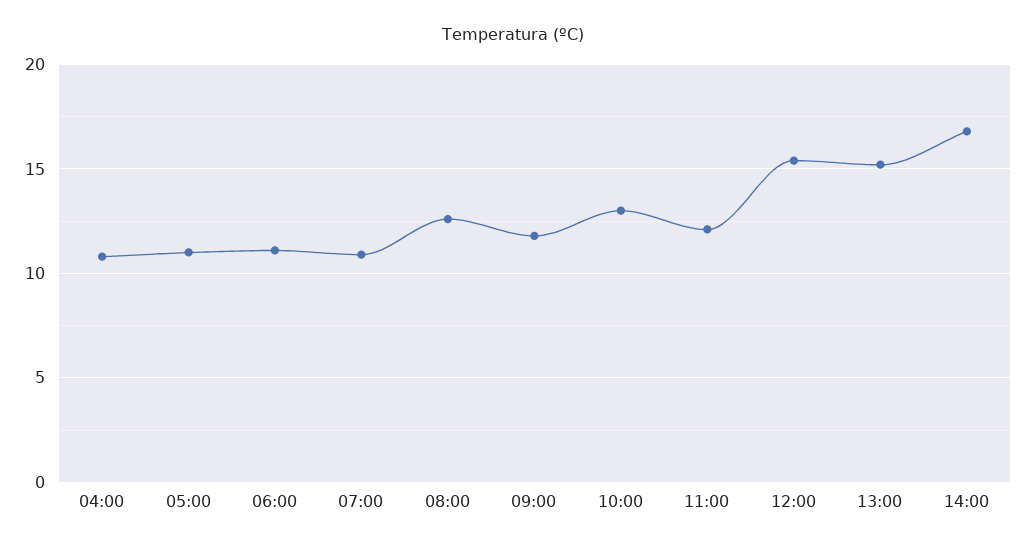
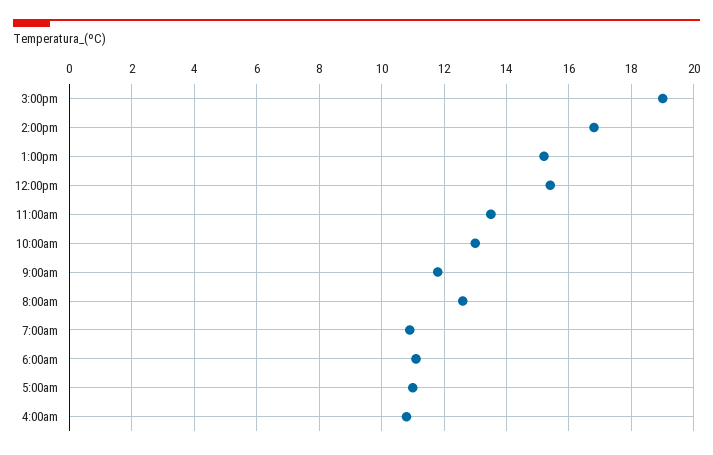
11:00: 12 -> 13.5
3:00pm: none -> 19

